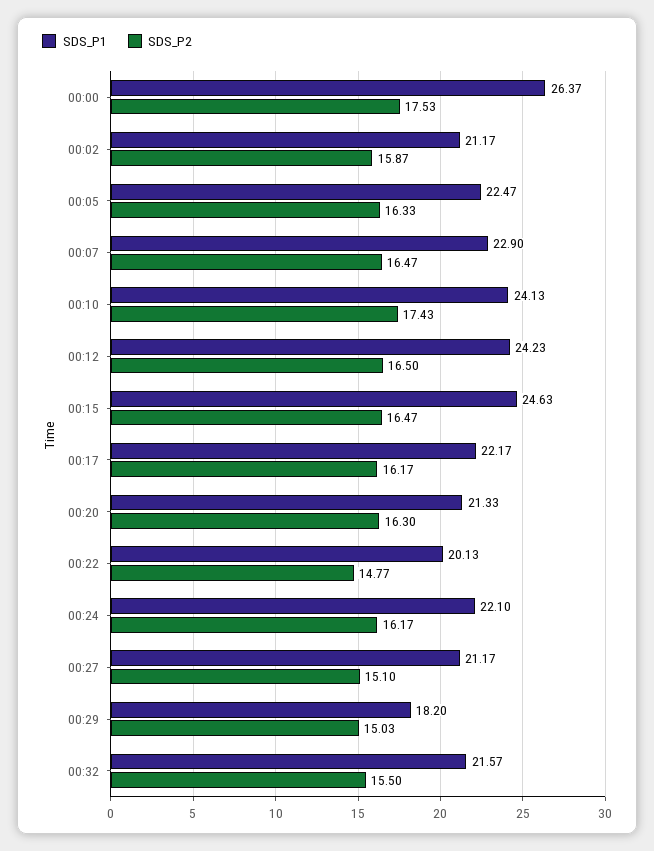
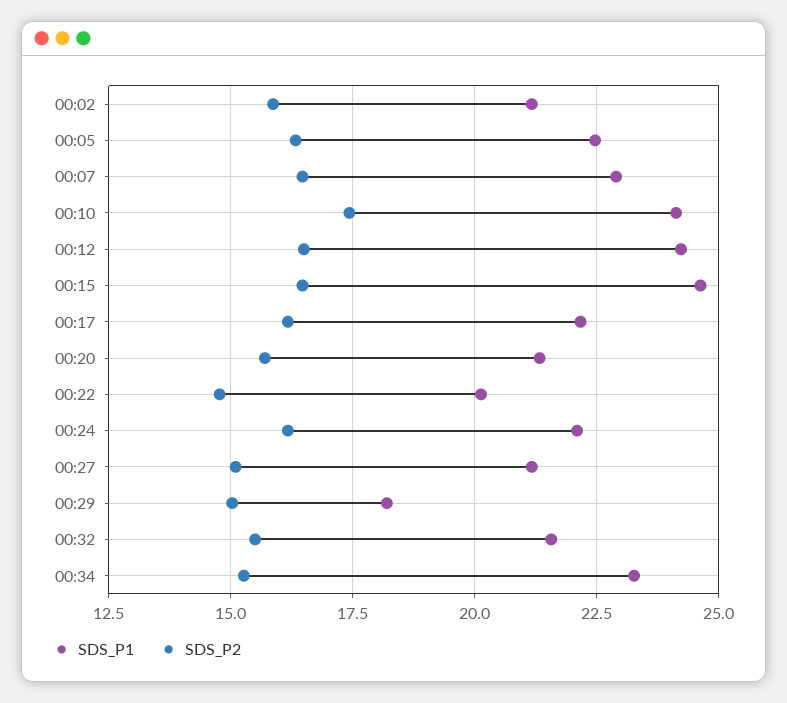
SDS_P1, 00:00: 26.37 -> none
SDS_P2, 00:00: 17.53 -> none
SDS_P2, 00:20: 16.3 -> 15.75
SDS_P1, 00:34: none -> 23.25
SDS_P2, 00:34: none -> 15.25

